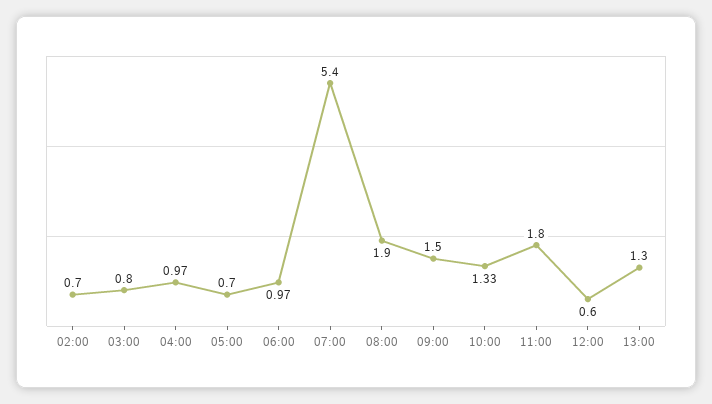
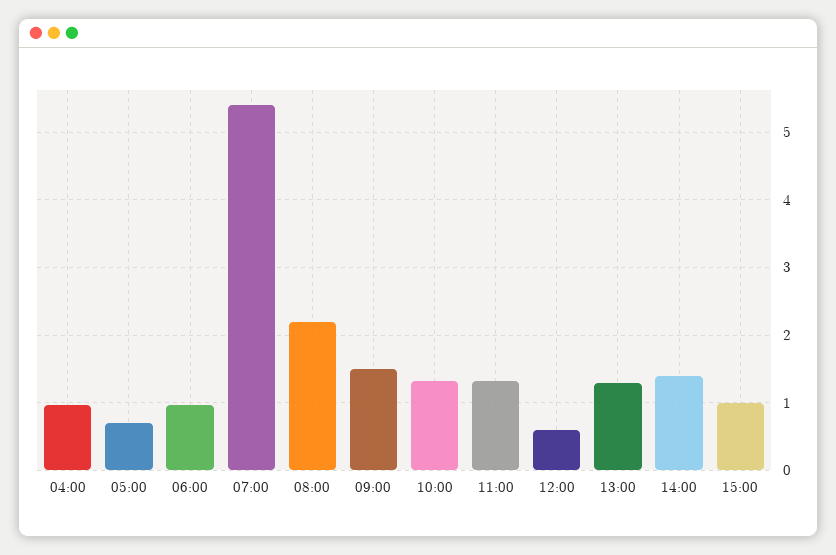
02:00: 0.7 -> none
03:00: 0.8 -> none
08:00: 1.9 -> 2.2
11:00: 1.8 -> 1.3
14:00: none -> 1.4
15:00: none -> 1

